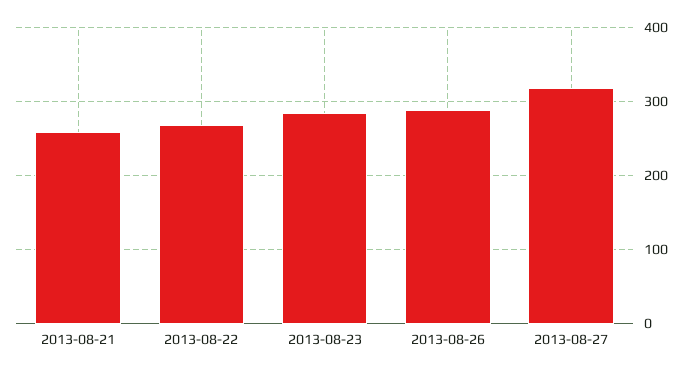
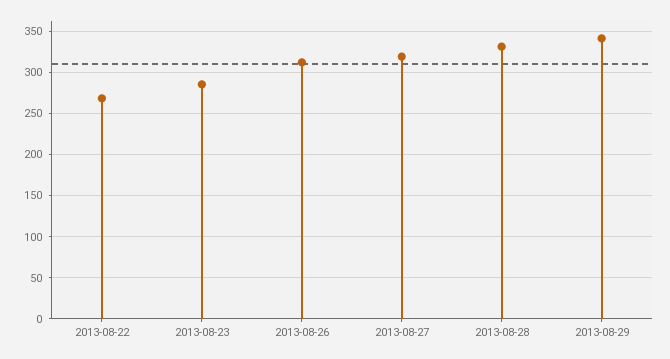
2013-08-21: 260 -> none
2013-08-26: 290 -> 310
2013-08-28: none -> 330
2013-08-29: none -> 340

